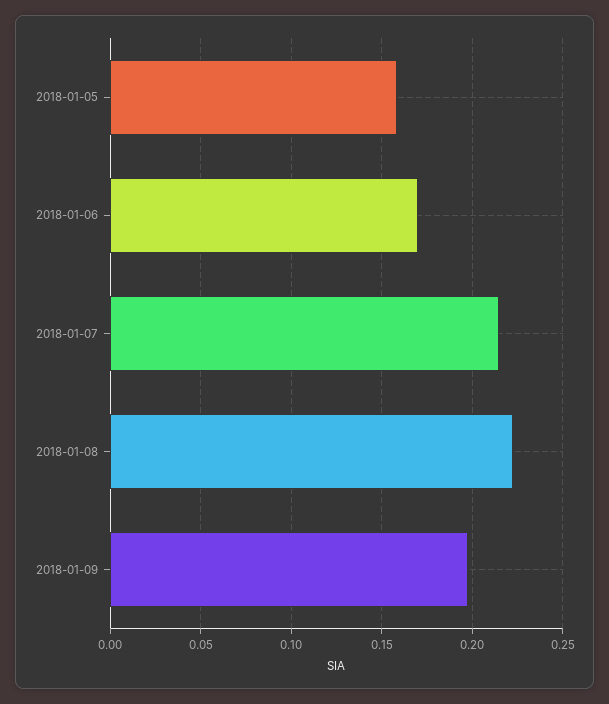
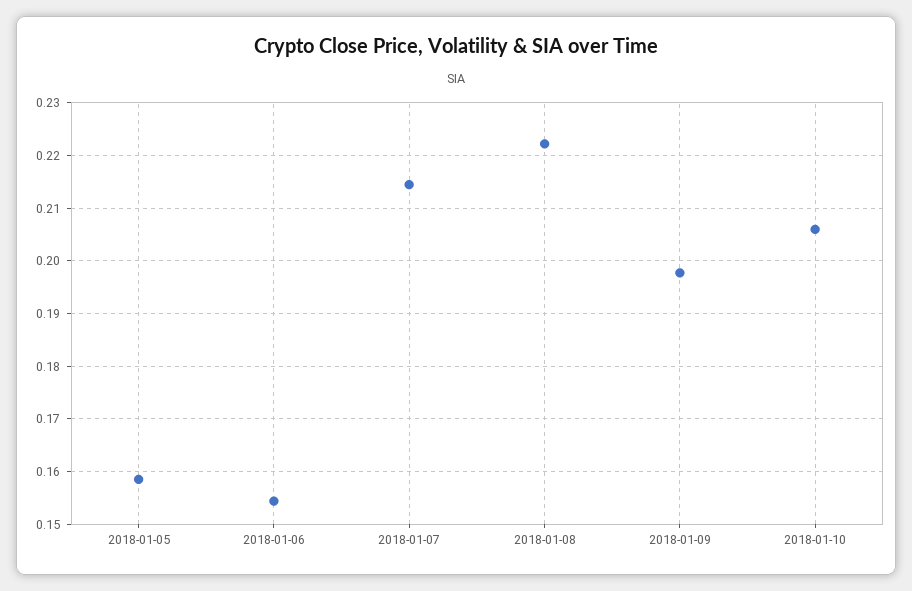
2018-01-06: 0.17 -> 0.154
2018-01-10: none -> 0.206

